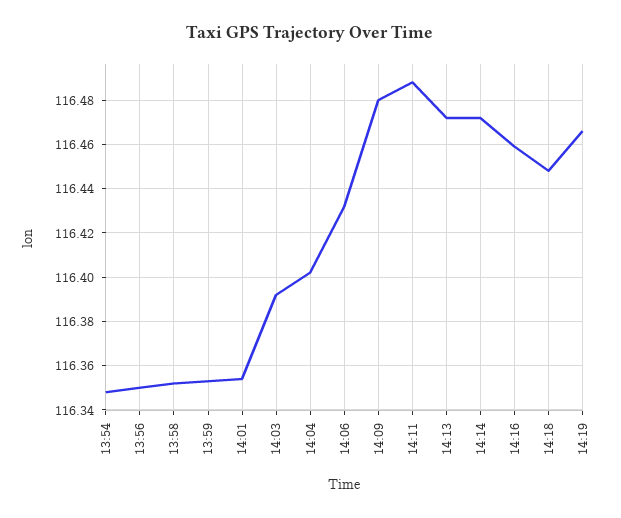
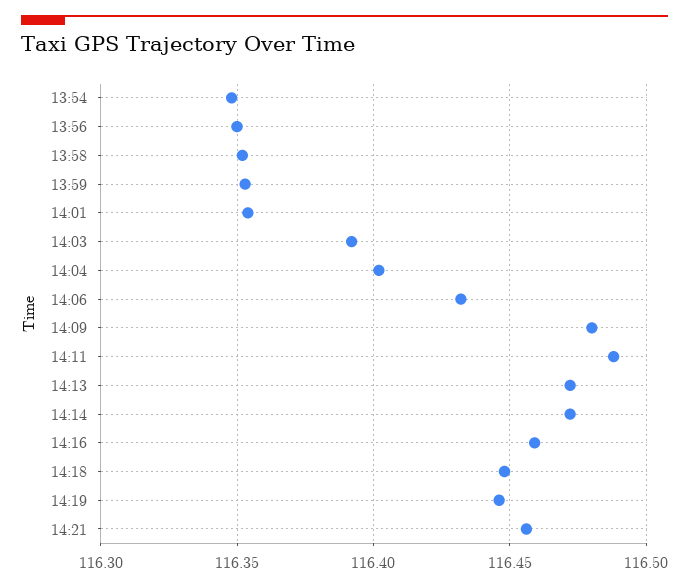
14:19: 116.465 -> 116.445
14:21: none -> 116.455

